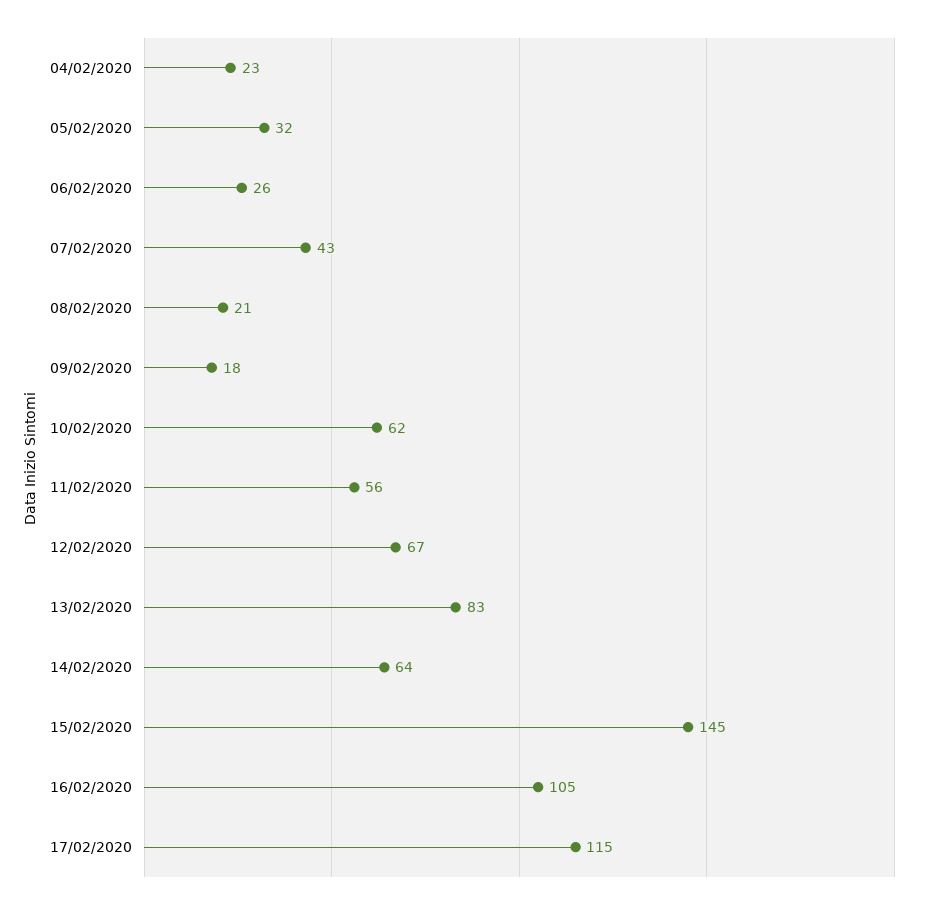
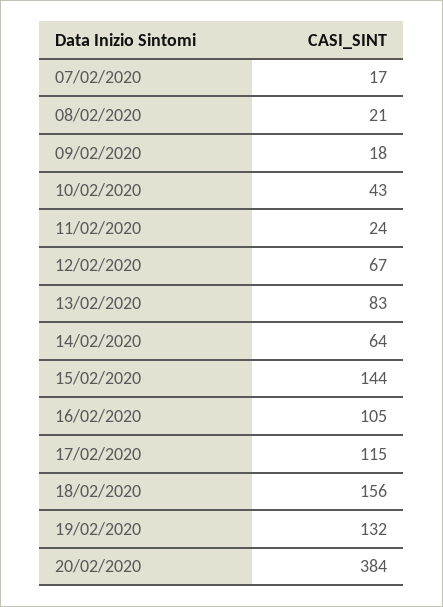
04/02/2020: 23 -> none
05/02/2020: 32 -> none
06/02/2020: 26 -> none
07/02/2020: 43 -> 17
10/02/2020: 62 -> 43
11/02/2020: 56 -> 24
15/02/2020: 145 -> 144
18/02/2020: none -> 156
19/02/2020: none -> 132
20/02/2020: none -> 384

